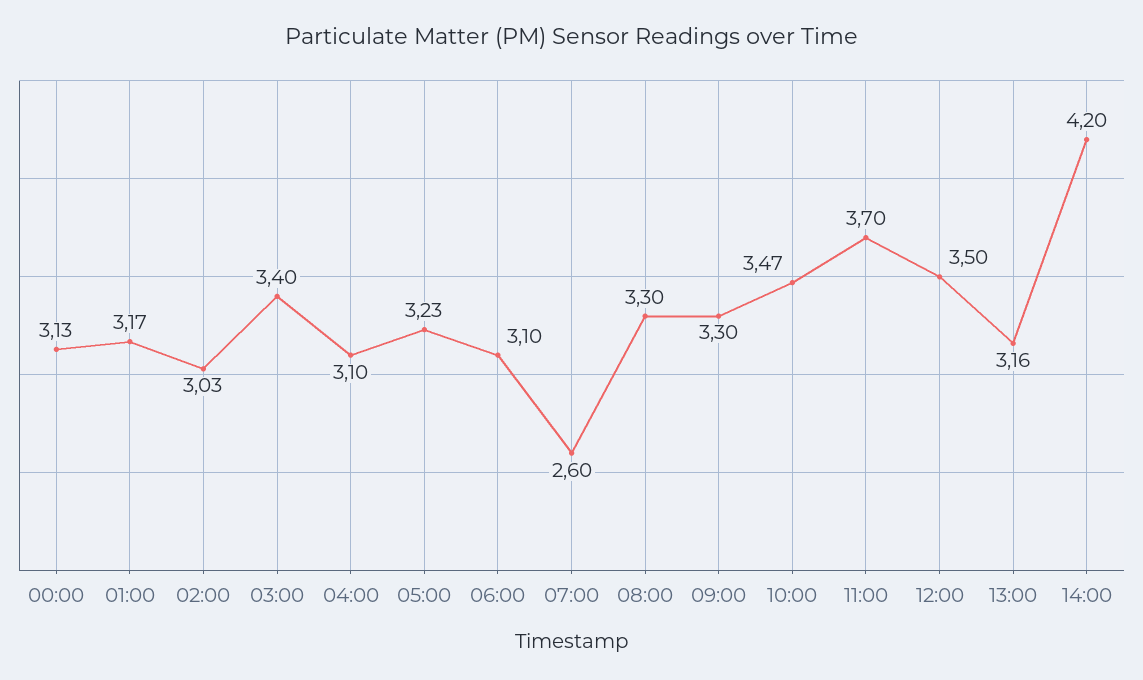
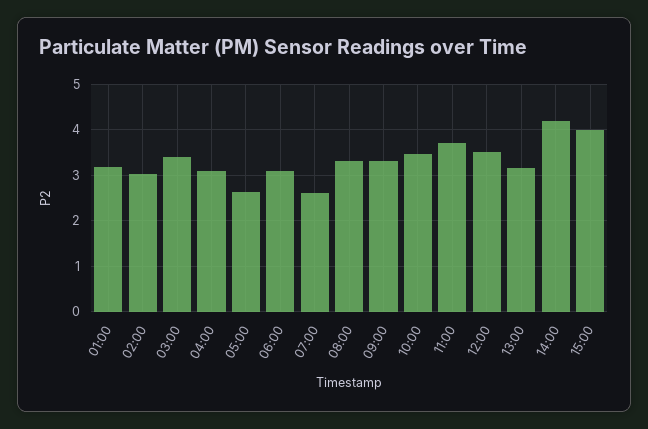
00:00: 3.13 -> none
05:00: 3.23 -> 2.6
15:00: none -> 4

